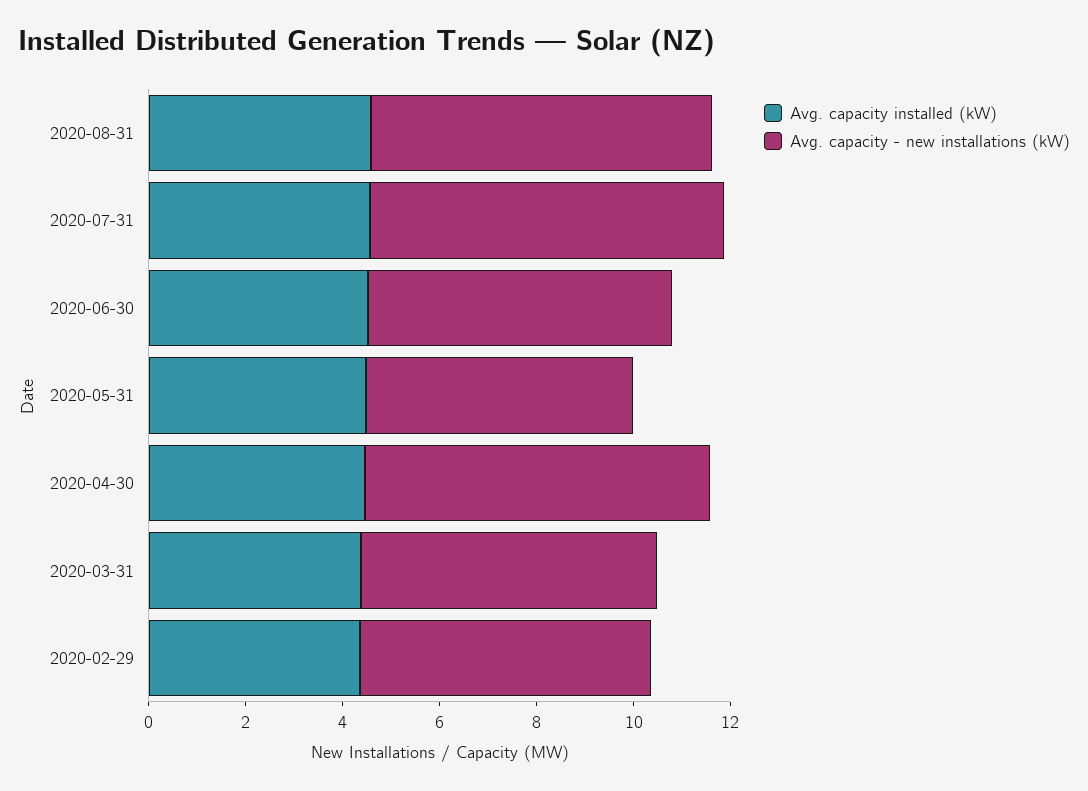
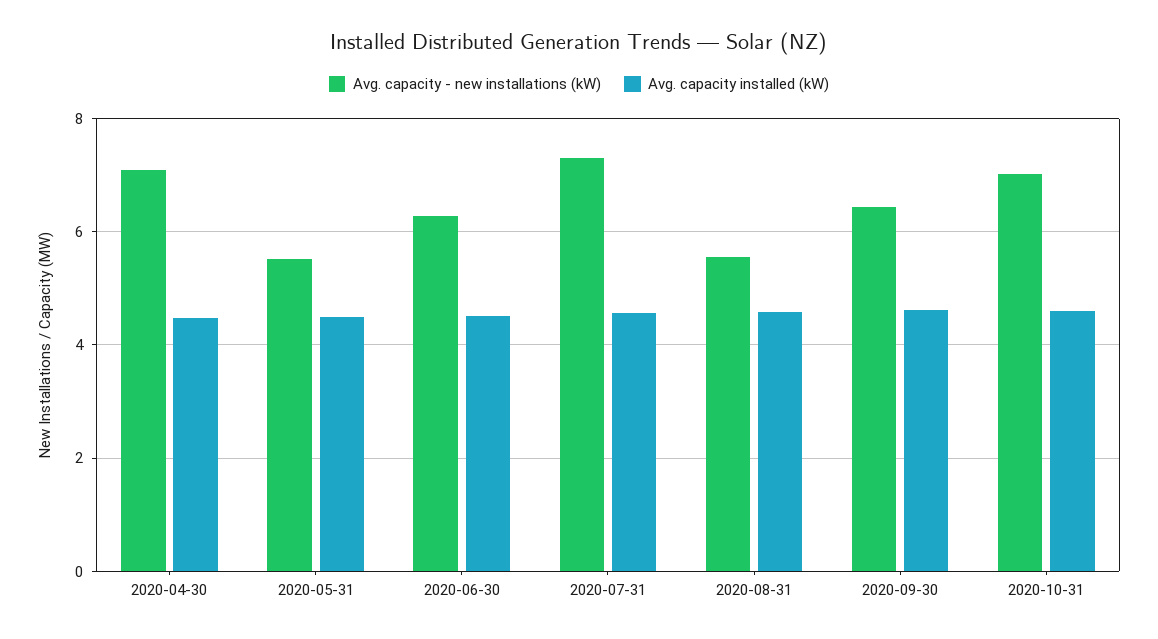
Avg. capacity - new installations (kW), 2020-08-31: 7 -> 5.6
Avg. capacity installed (kW), 2020-03-31: 4.5 -> none
Avg. capacity - new installations (kW), 2020-03-31: 6 -> none
Avg. capacity installed (kW), 2020-02-29: 4.5 -> none
Avg. capacity - new installations (kW), 2020-02-29: 6 -> none
Avg. capacity - new installations (kW), 2020-09-30: none -> 6.4
Avg. capacity installed (kW), 2020-09-30: none -> 4.6
Avg. capacity - new installations (kW), 2020-10-31: none -> 7
Avg. capacity installed (kW), 2020-10-31: none -> 4.6

